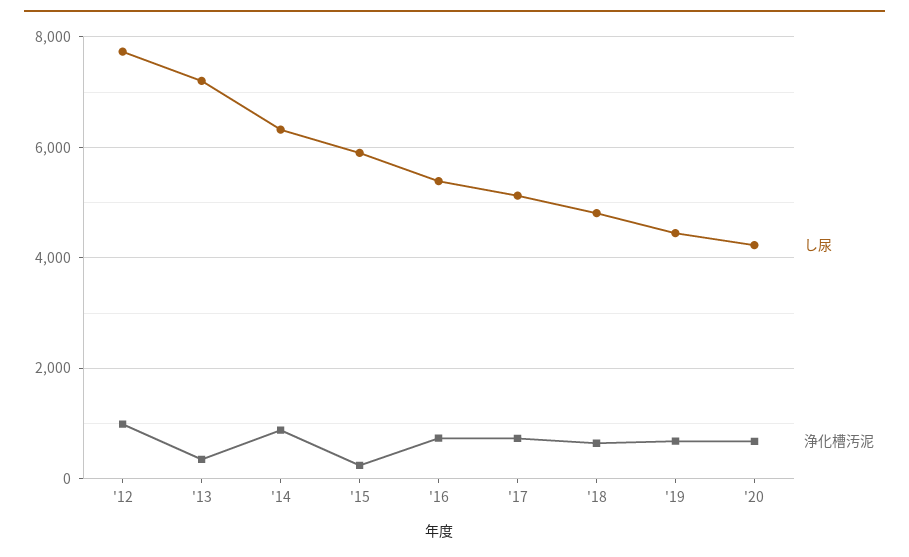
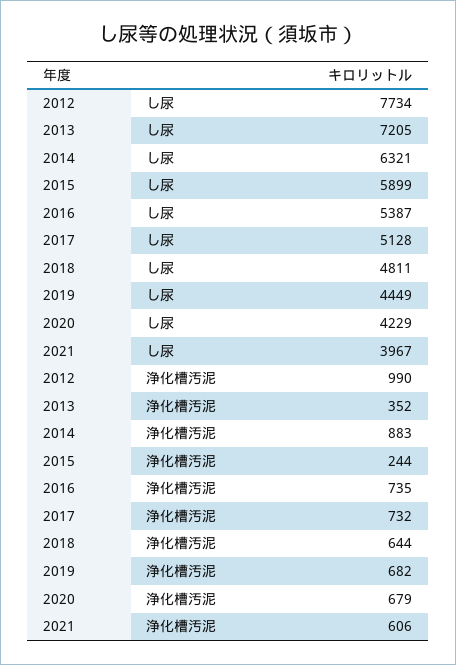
し尿, 2021: none -> 3967
浄化槽汚泥, 2021: none -> 606

